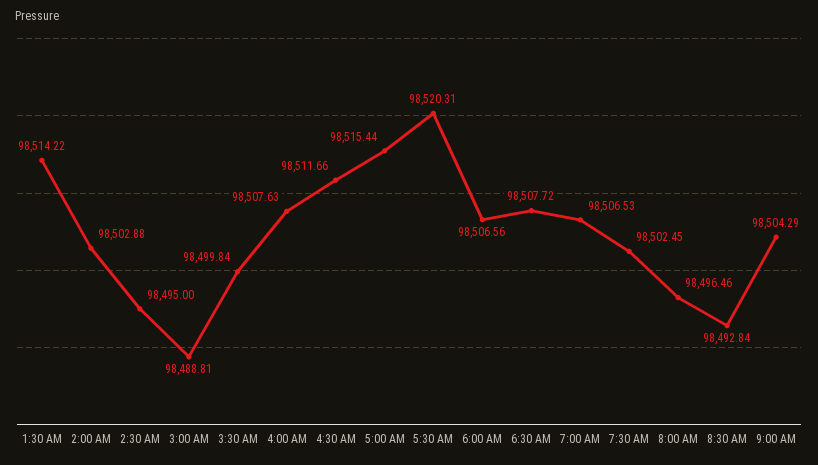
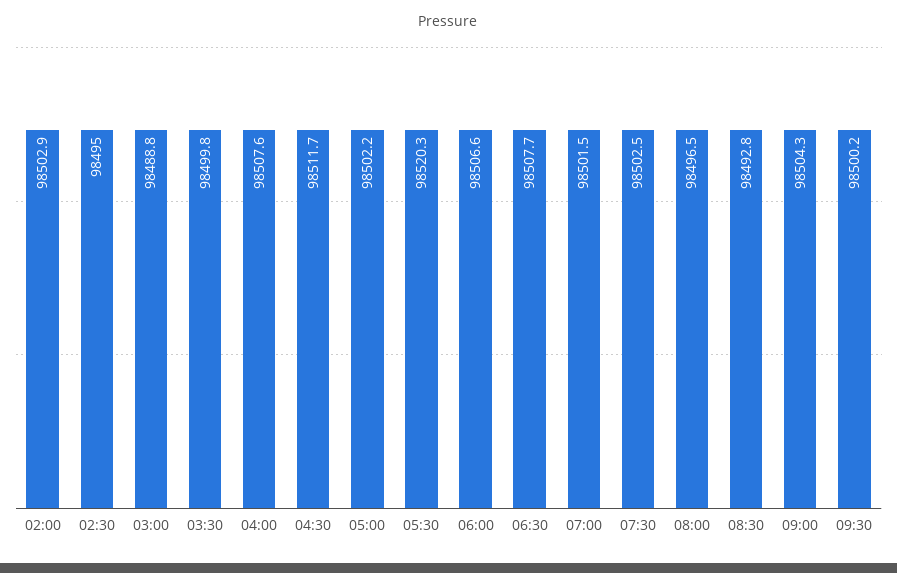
1:30 AM: 98514.22 -> none
5:00 AM: 98515.44 -> 98502.2
7:00 AM: 98506.53 -> 98501.5
09:30: none -> 98500.2

